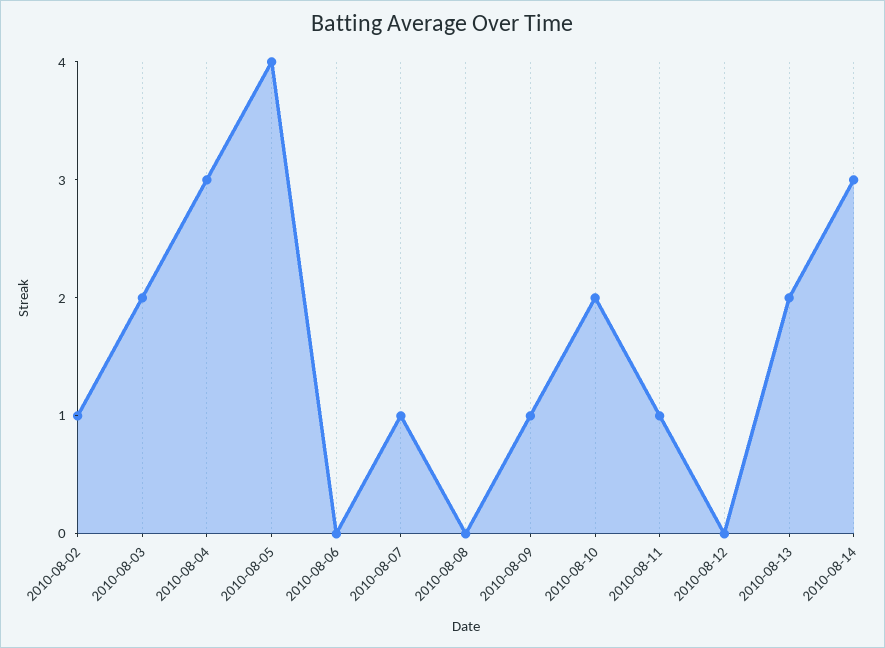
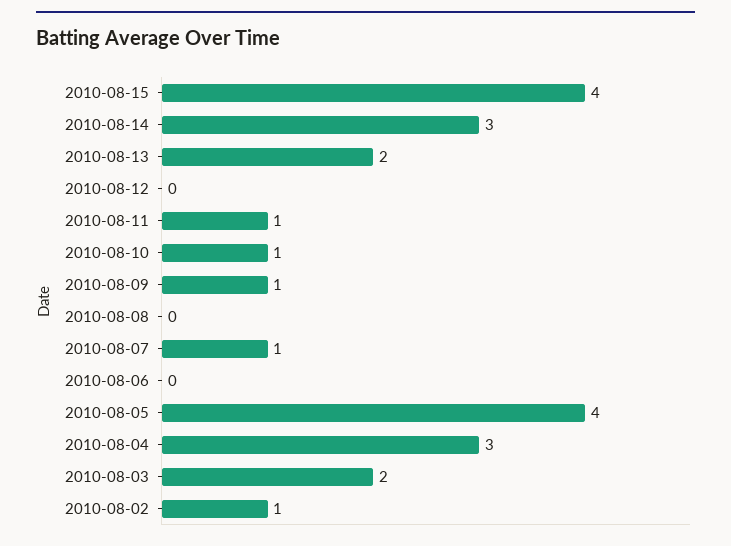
2010-08-10: 2 -> 1
2010-08-15: none -> 4

